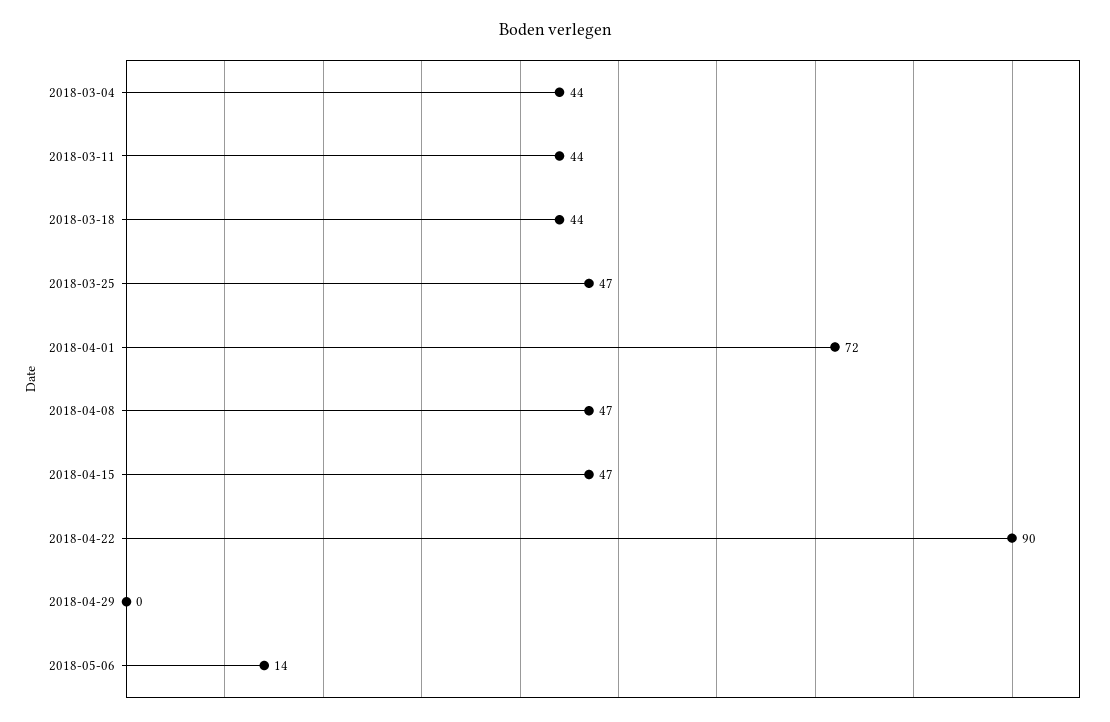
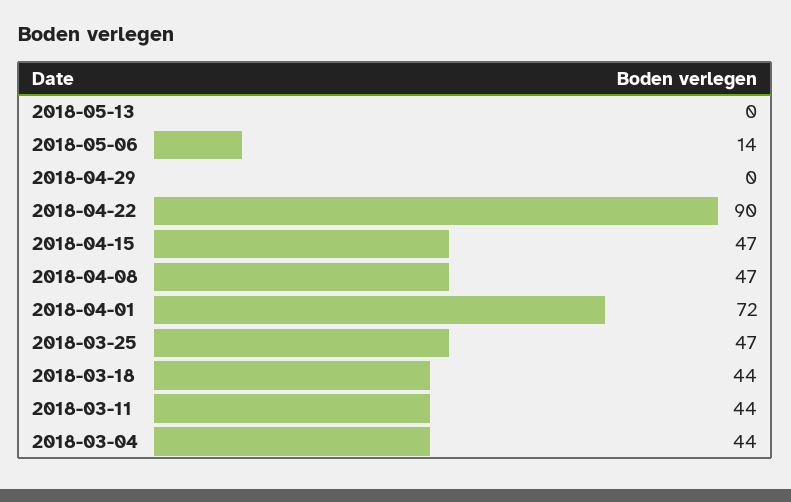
2018-05-13: none -> 0

